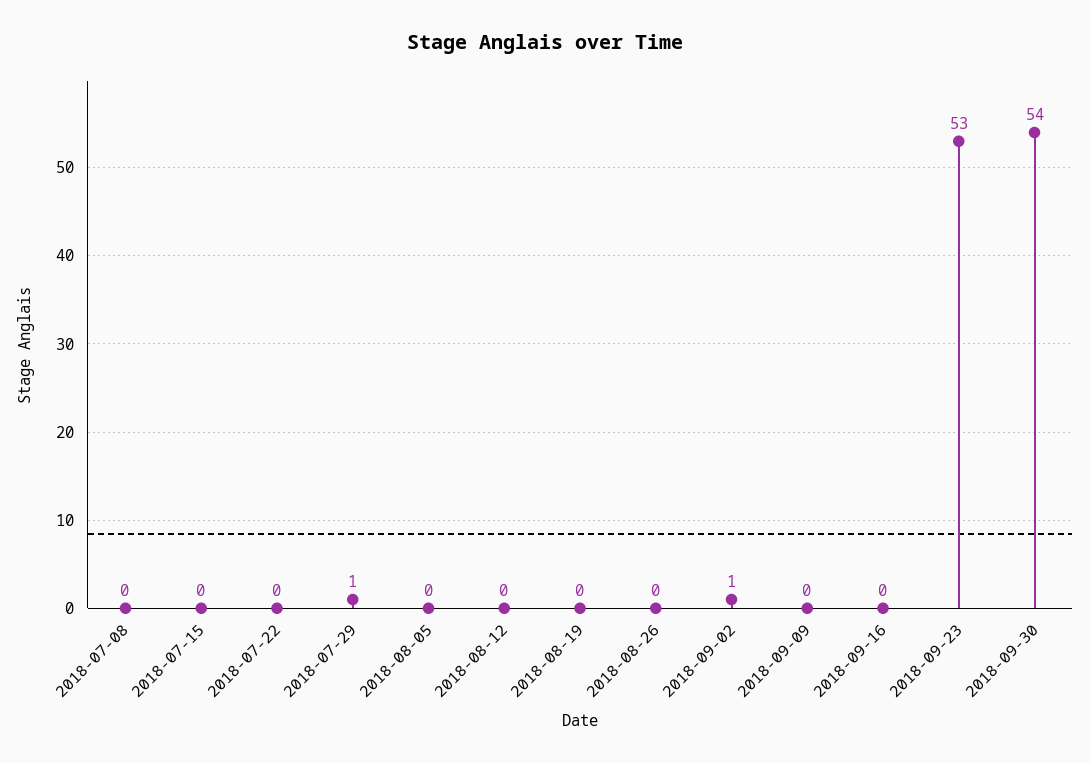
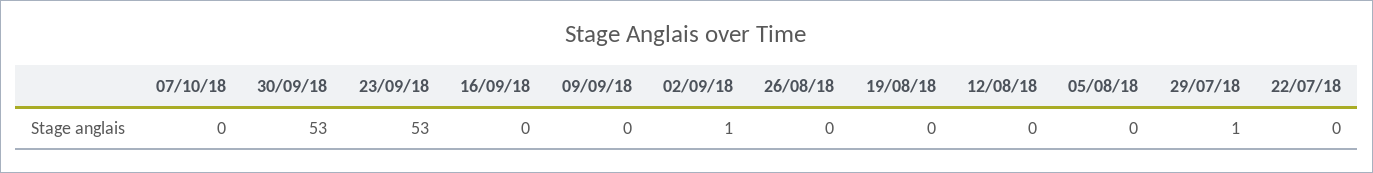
2018-07-08: 0 -> none
2018-07-15: 0 -> none
2018-09-30: 54 -> 53
07/10/18: none -> 0

